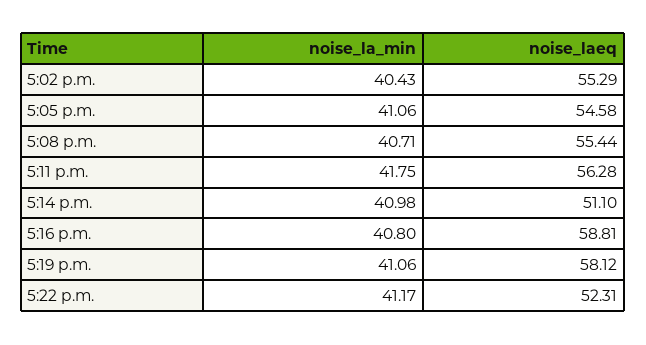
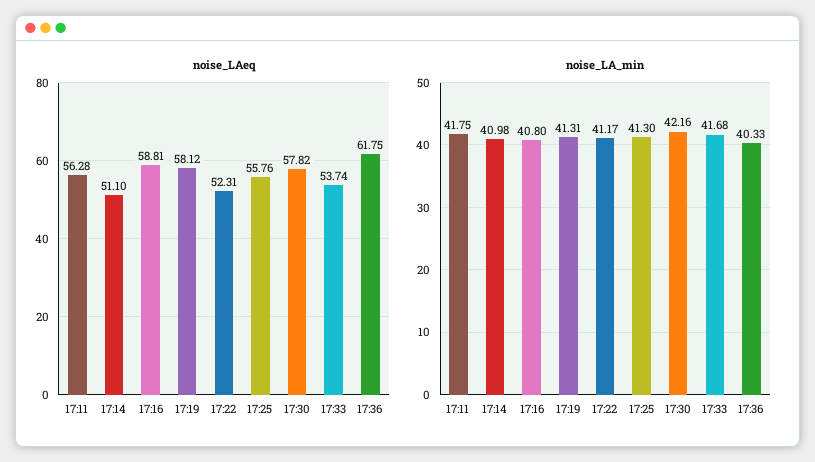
noise_la_min, 5:02 p.m.: 40.43 -> none
noise_laeq, 5:02 p.m.: 55.29 -> none
noise_la_min, 5:05 p.m.: 41.06 -> none
noise_laeq, 5:05 p.m.: 54.58 -> none
noise_la_min, 5:08 p.m.: 40.71 -> none
noise_laeq, 5:08 p.m.: 55.44 -> none
noise_la_min, 5:19 p.m.: 41.06 -> 41.31
noise_laeq, 17:25: none -> 55.76
noise_laeq, 17:30: none -> 57.82
noise_laeq, 17:33: none -> 53.74
noise_laeq, 17:36: none -> 61.75
noise_la_min, 17:25: none -> 41.3
noise_la_min, 17:30: none -> 42.16
noise_la_min, 17:33: none -> 41.68
noise_la_min, 17:36: none -> 40.33

